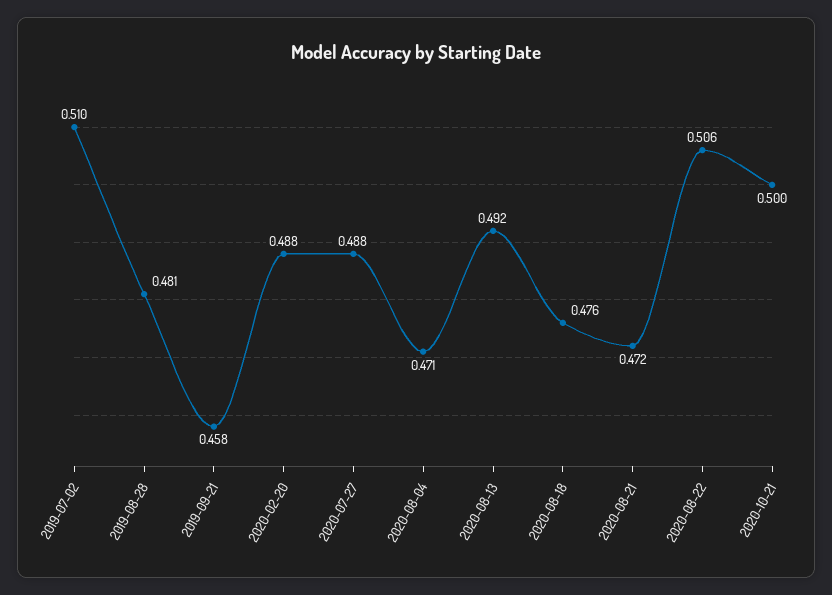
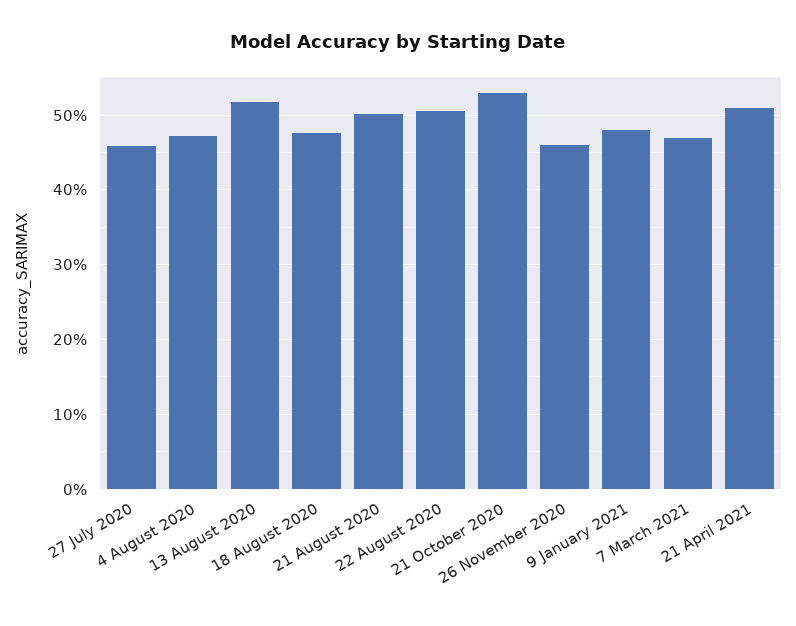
2019-07-02: 0.51 -> none
2019-08-28: 0.481 -> none
2019-09-21: 0.458 -> none
2020-02-20: 0.488 -> none
2020-07-27: 0.488 -> 0.46
2020-08-13: 0.492 -> 0.52
2020-08-21: 0.472 -> 0.5
2020-10-21: 0.5 -> 0.53
26 November 2020: none -> 0.46
9 January 2021: none -> 0.48
7 March 2021: none -> 0.47
21 April 2021: none -> 0.51

